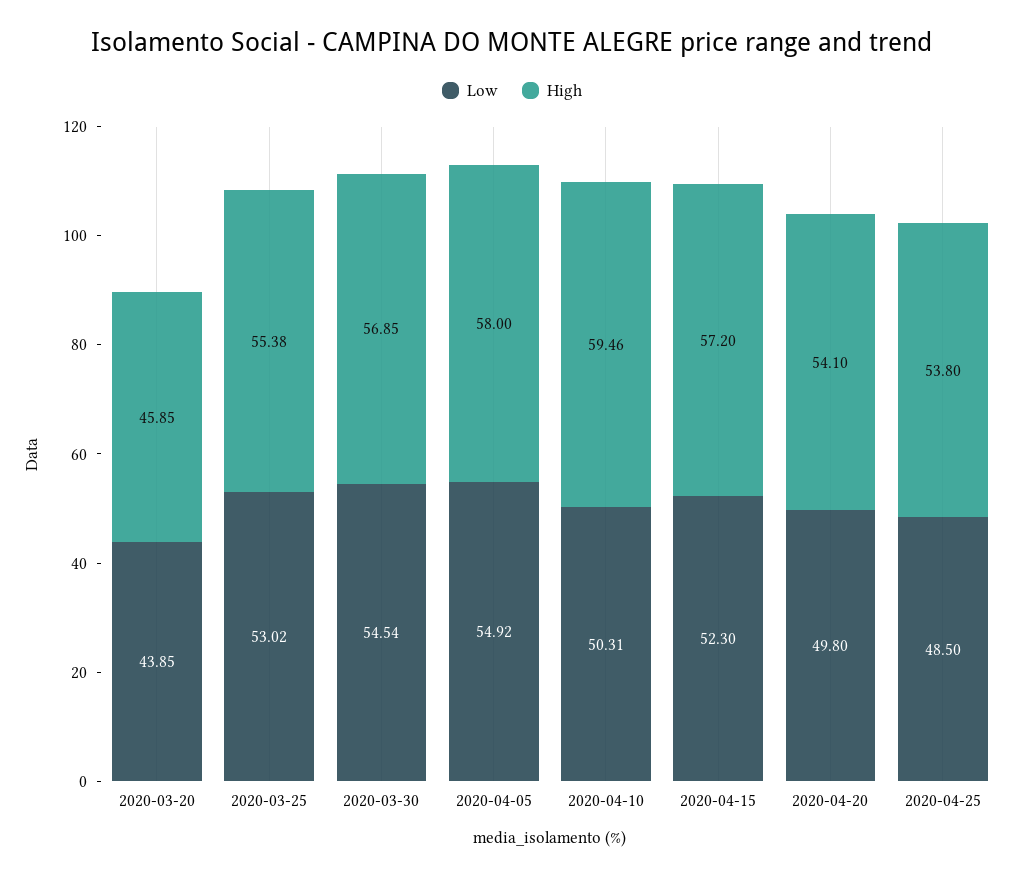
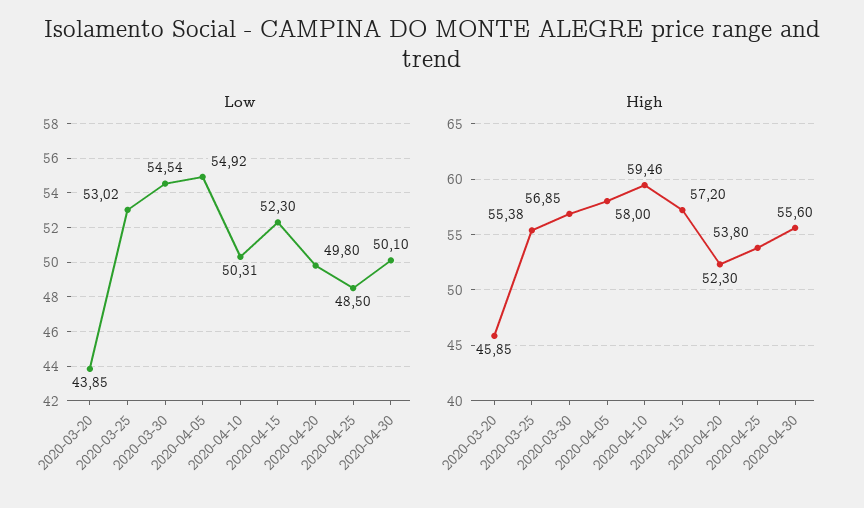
High, 2020-04-20: 54.1 -> 52.3
Low, 2020-04-30: none -> 50.1
High, 2020-04-30: none -> 55.6

